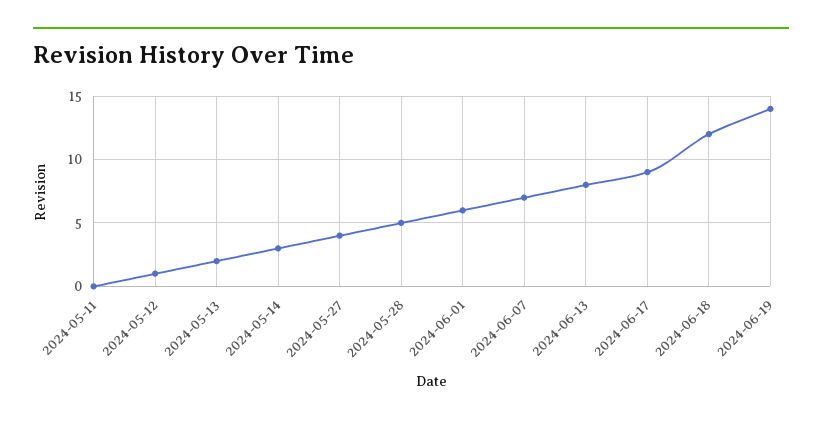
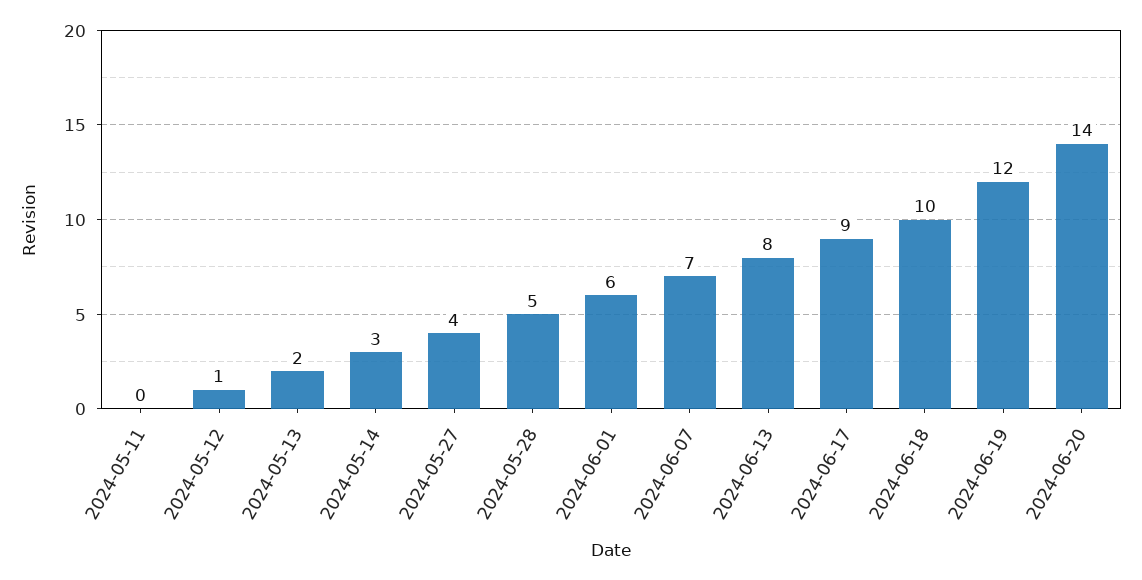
2024-06-18: 12 -> 10
2024-06-19: 14 -> 12
2024-06-20: none -> 14

